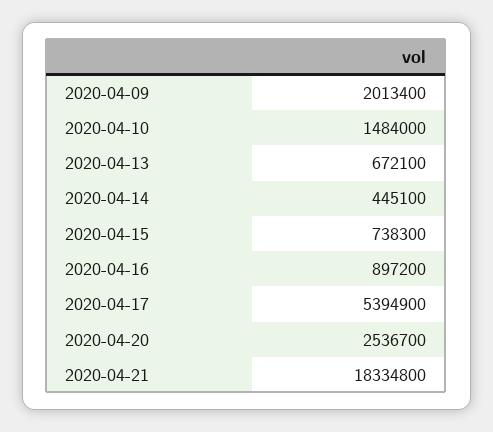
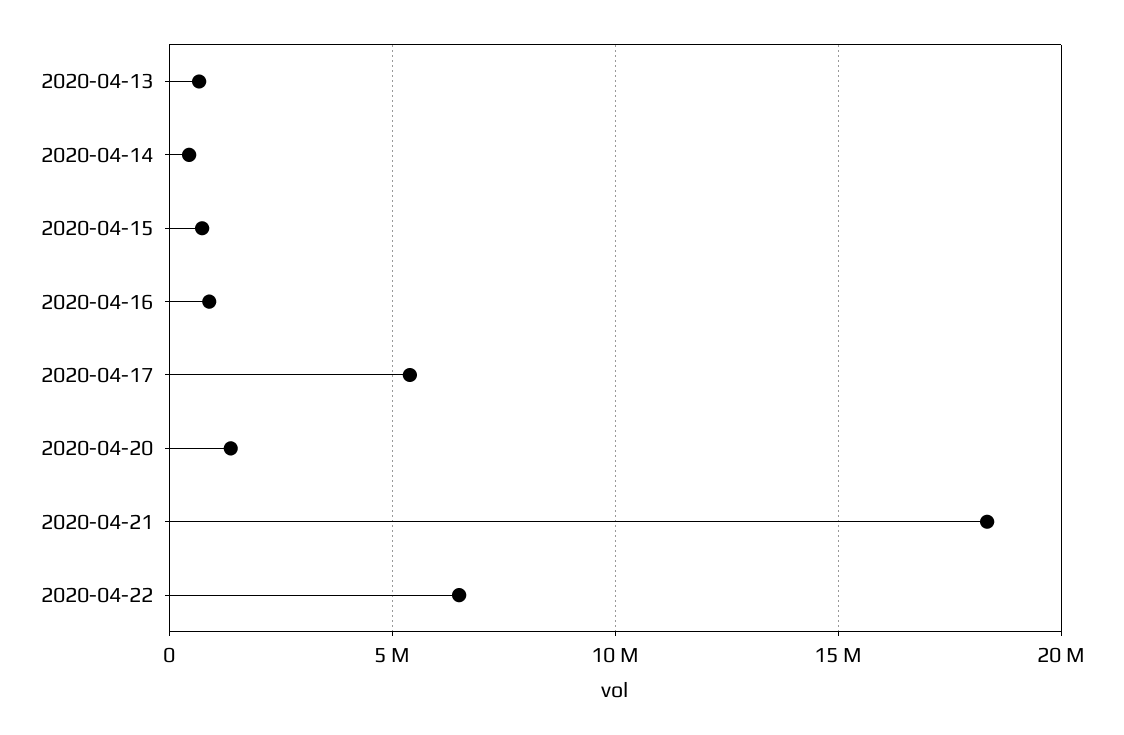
2020-04-09: 2013400 -> none
2020-04-10: 1484000 -> none
2020-04-20: 2536700 -> 1500000
2020-04-22: none -> 6500000

